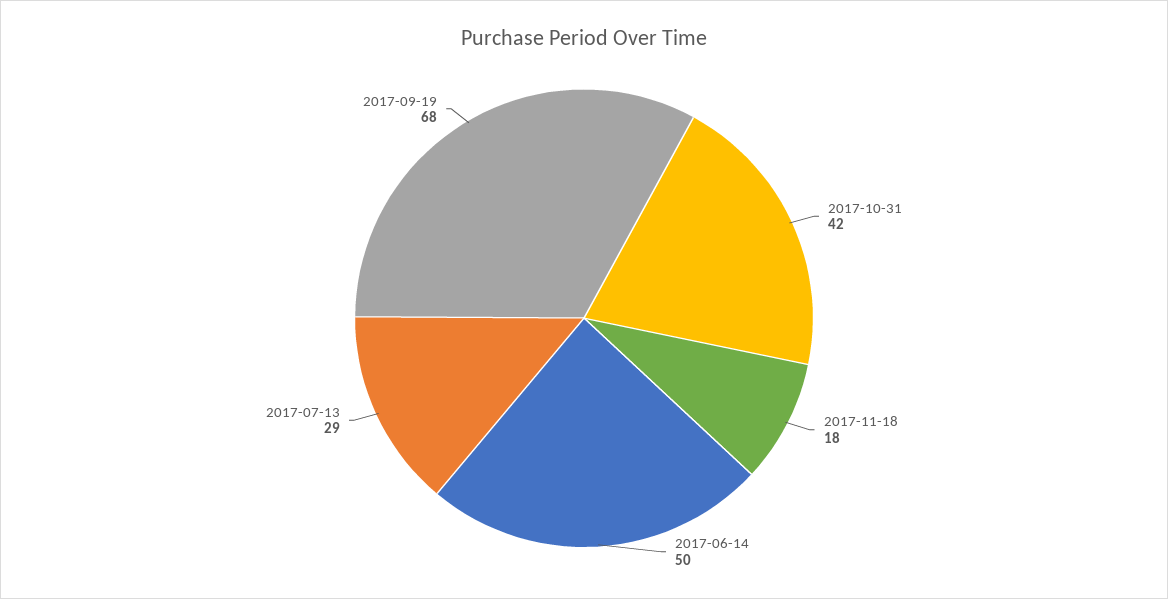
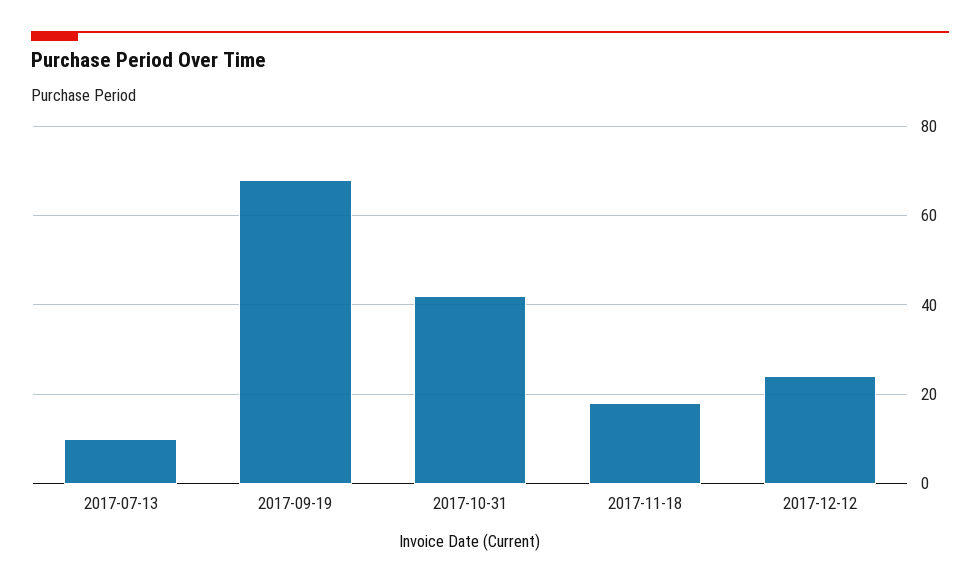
2017-06-14: 50 -> none
2017-07-13: 29 -> 10
2017-12-12: none -> 25

